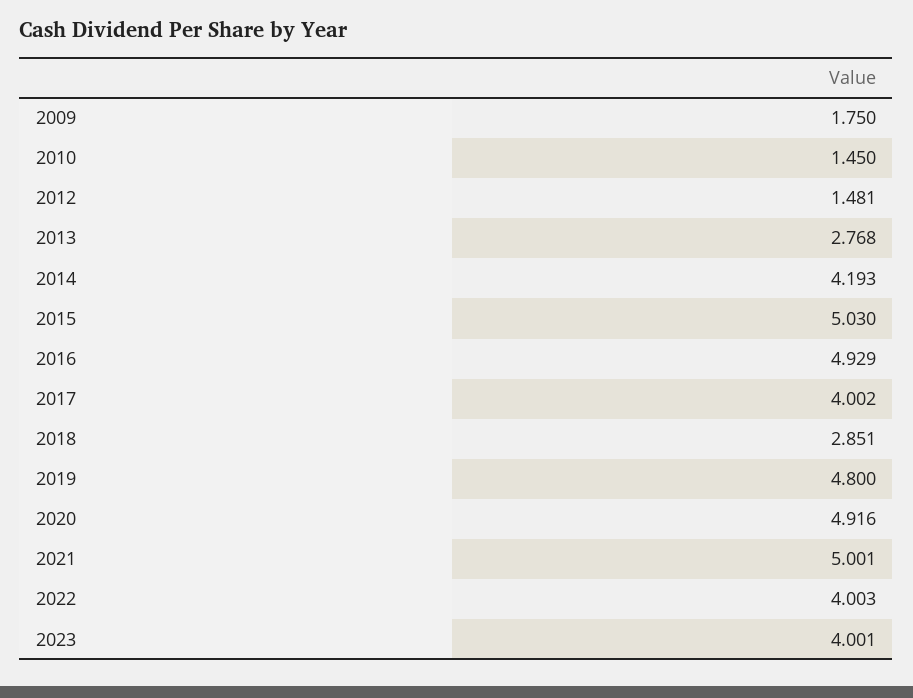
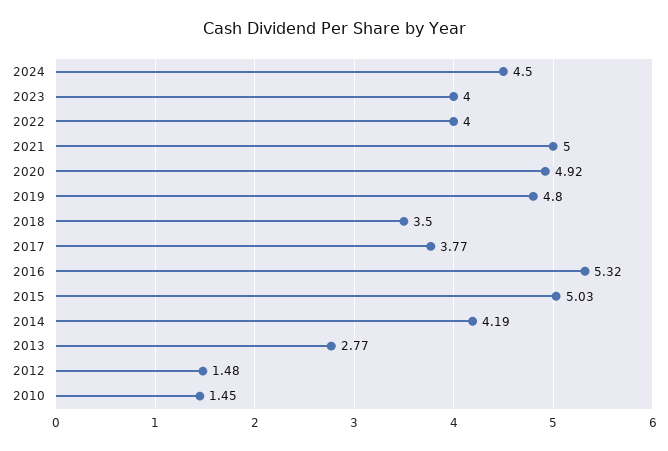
2009: 1.75 -> none
2016: 4.929 -> 5.32
2017: 4.002 -> 3.77
2018: 2.851 -> 3.5
2024: none -> 4.5

